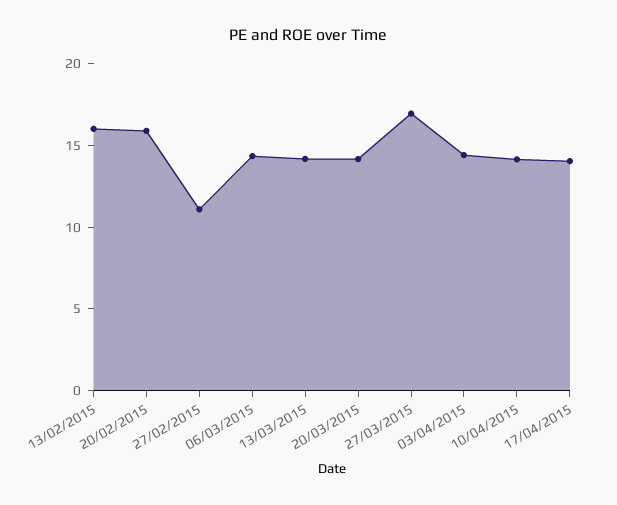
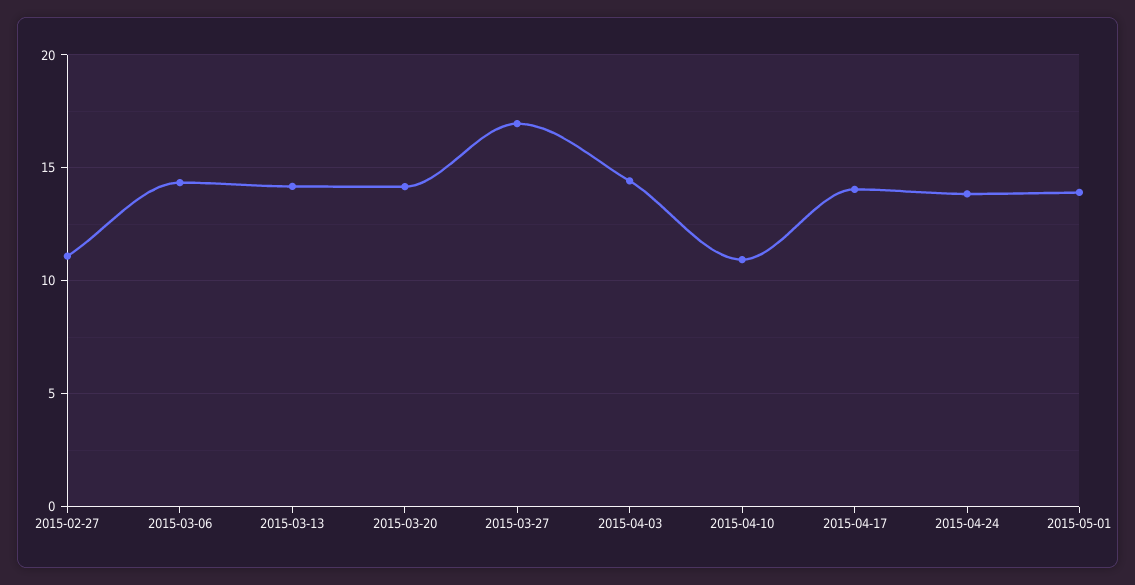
13/02/2015: 16 -> none
20/02/2015: 16 -> none
10/04/2015: 14 -> 11
2015-04-24: none -> 14
2015-05-01: none -> 14

